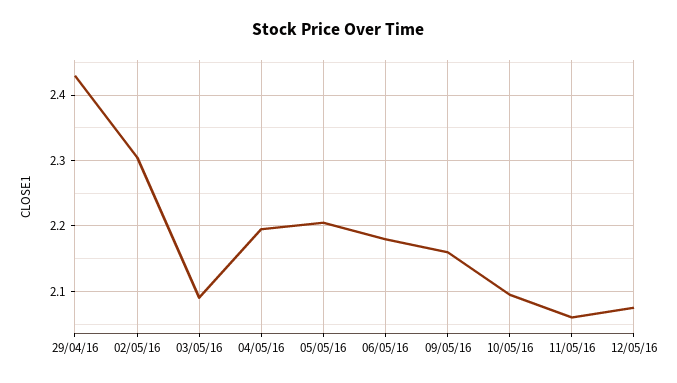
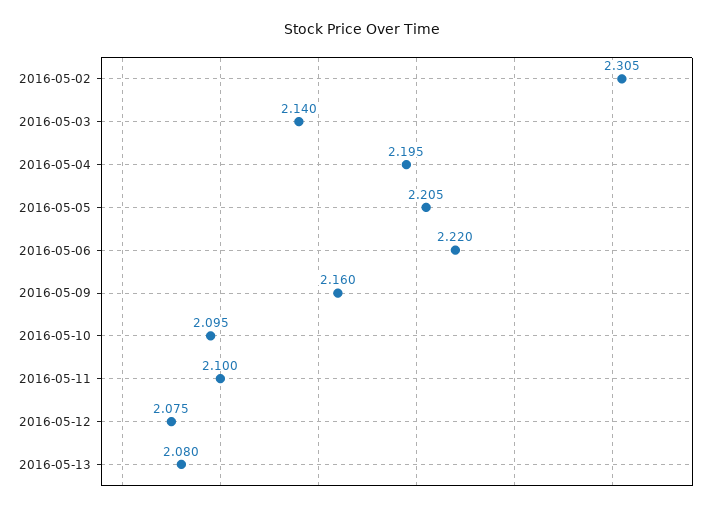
29/04/16: 2.43 -> none
03/05/16: 2.09 -> 2.14
06/05/16: 2.18 -> 2.22
11/05/16: 2.06 -> 2.1
2016-05-13: none -> 2.08

